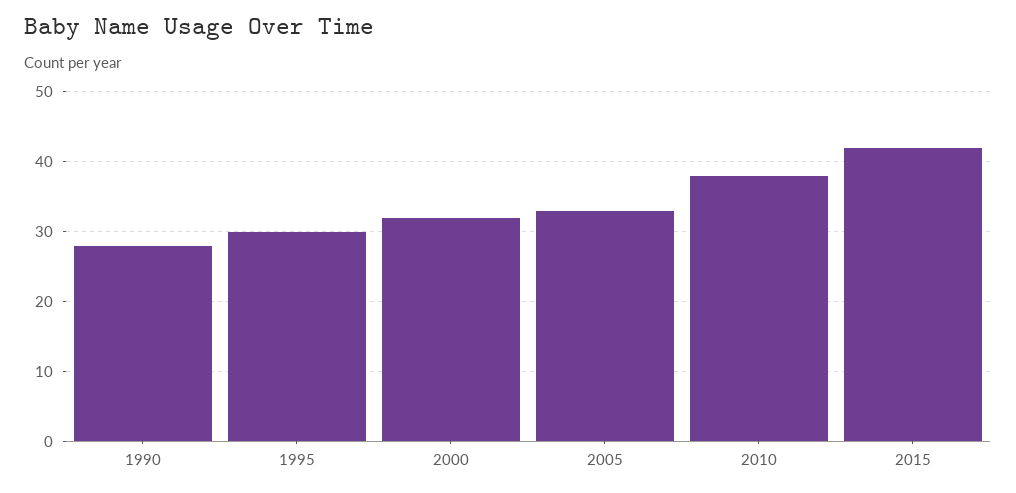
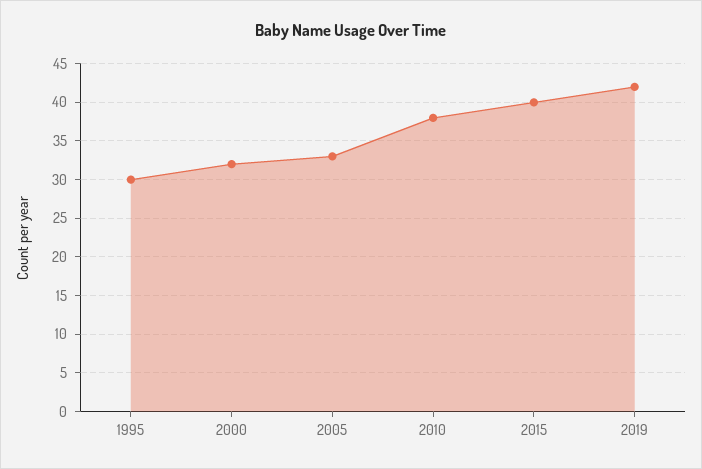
1990: 28 -> none
2015: 42 -> 40
2019: none -> 42

